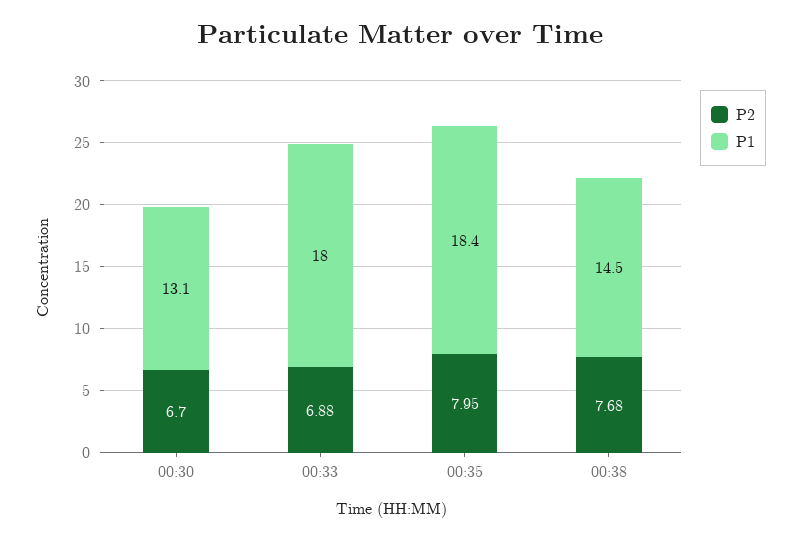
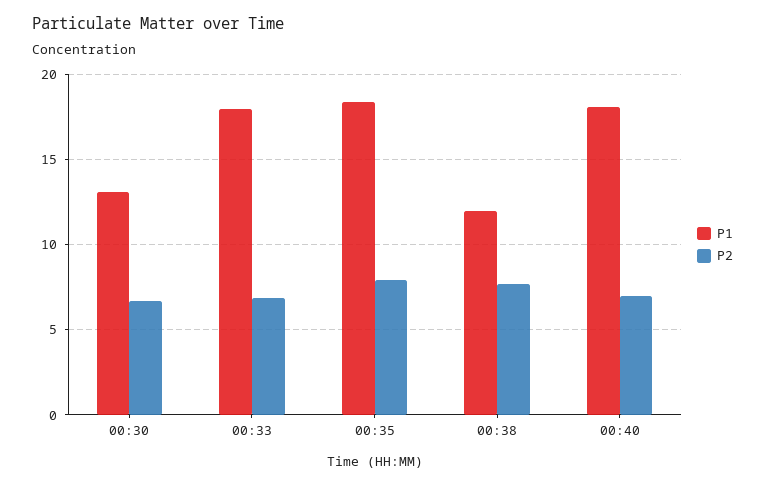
P1, 00:38: 14.5 -> 12
P1, 00:40: none -> 18
P2, 00:40: none -> 7

